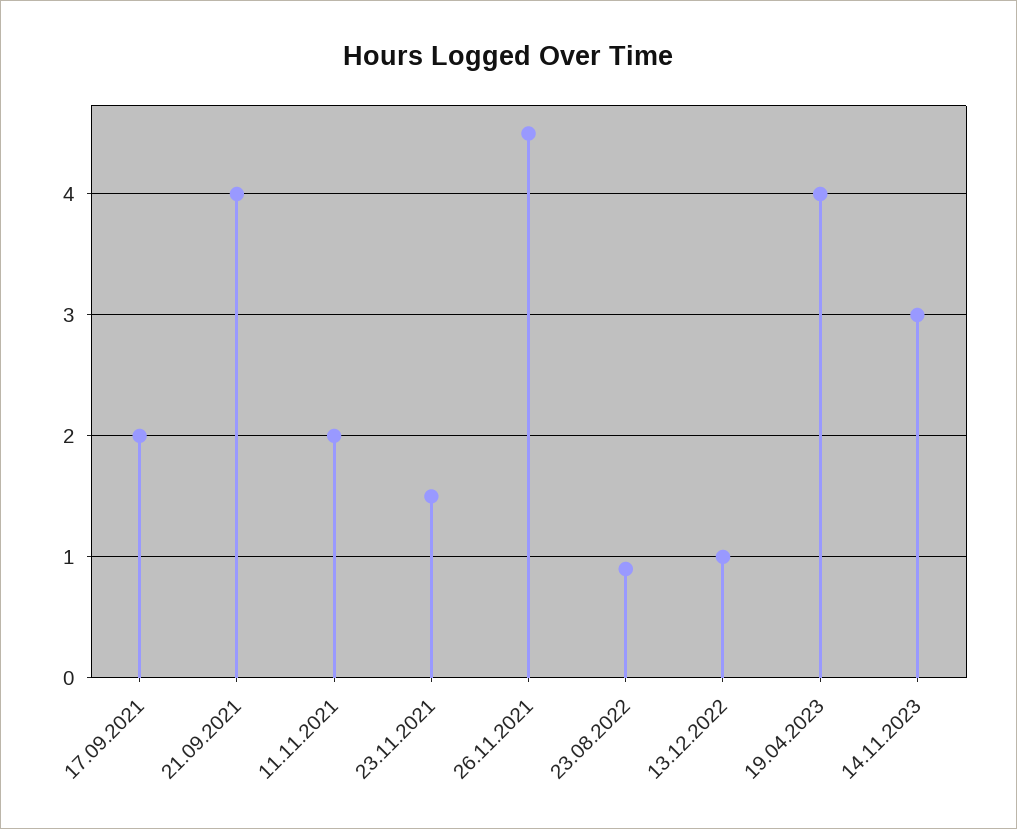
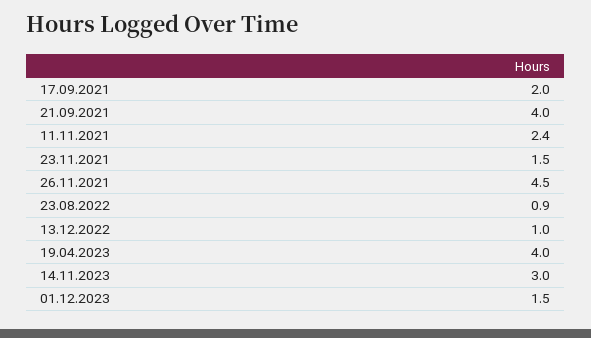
11.11.2021: 2 -> 2.4
01.12.2023: none -> 1.5

